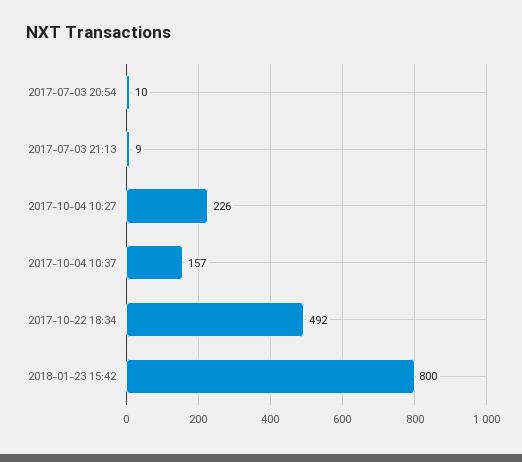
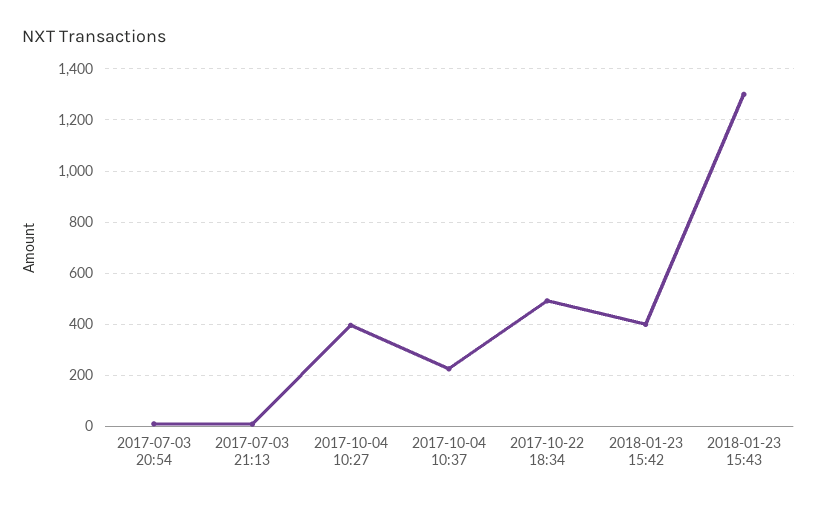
2017-10-04 10:27: 226 -> 400
2017-10-04 10:37: 157 -> 225
2018-01-23 15:42: 800 -> 400
2018-01-23 15:43: none -> 1300

